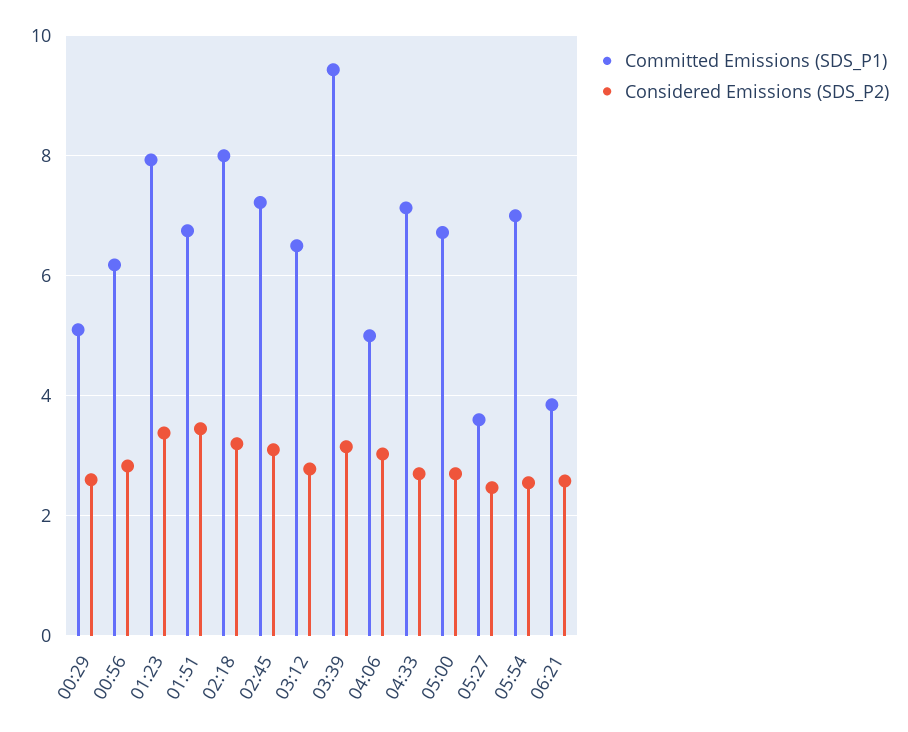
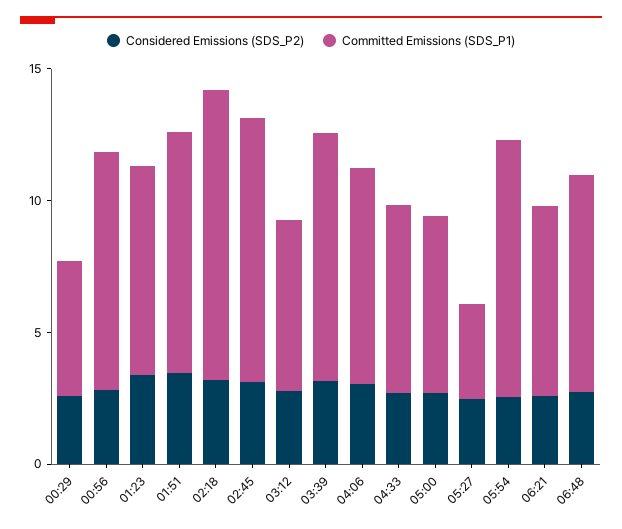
Committed Emissions (SDS_P1), 00:56: 6.2 -> 9
Committed Emissions (SDS_P1), 01:51: 6.8 -> 9
Committed Emissions (SDS_P1), 02:18: 8 -> 11
Committed Emissions (SDS_P1), 02:45: 7.2 -> 10
Committed Emissions (SDS_P1), 04:06: 5 -> 8
Committed Emissions (SDS_P1), 05:54: 7 -> 10
Committed Emissions (SDS_P1), 06:21: 3.8 -> 7
Considered Emissions (SDS_P2), 06:48: none -> 3
Committed Emissions (SDS_P1), 06:48: none -> 8

